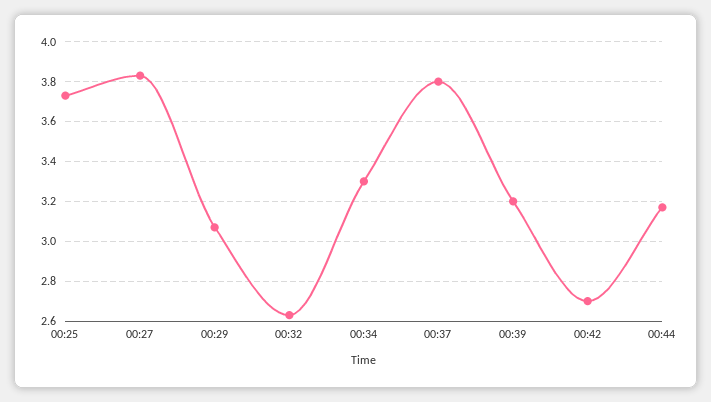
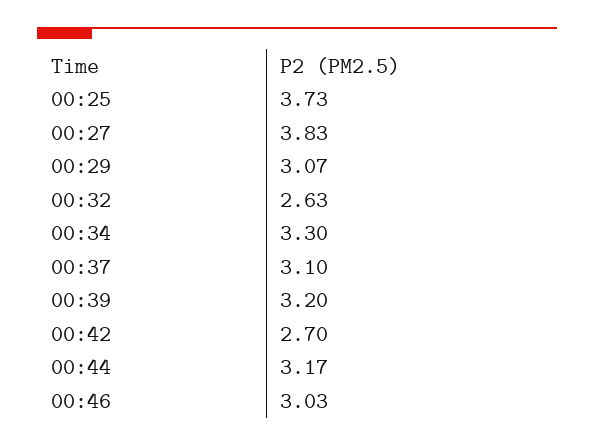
00:37: 3.8 -> 3.1
00:46: none -> 3.03

